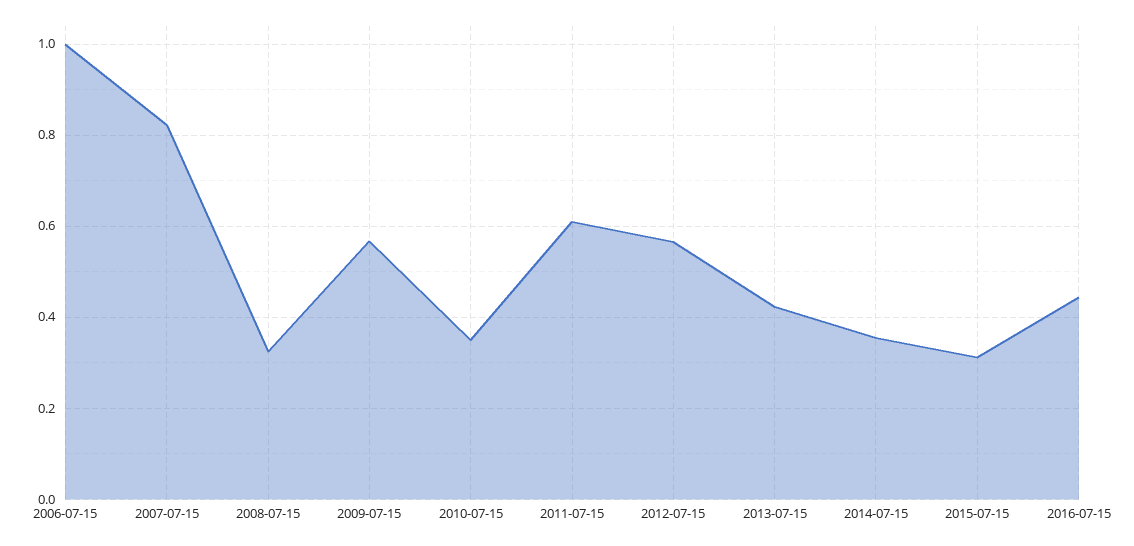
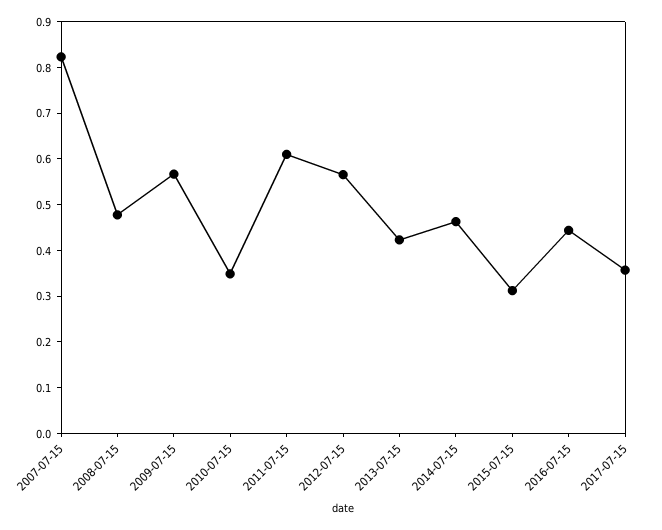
2006-07-15: 1 -> none
2008-07-15: 0.32 -> 0.48
2014-07-15: 0.36 -> 0.46
2017-07-15: none -> 0.36

